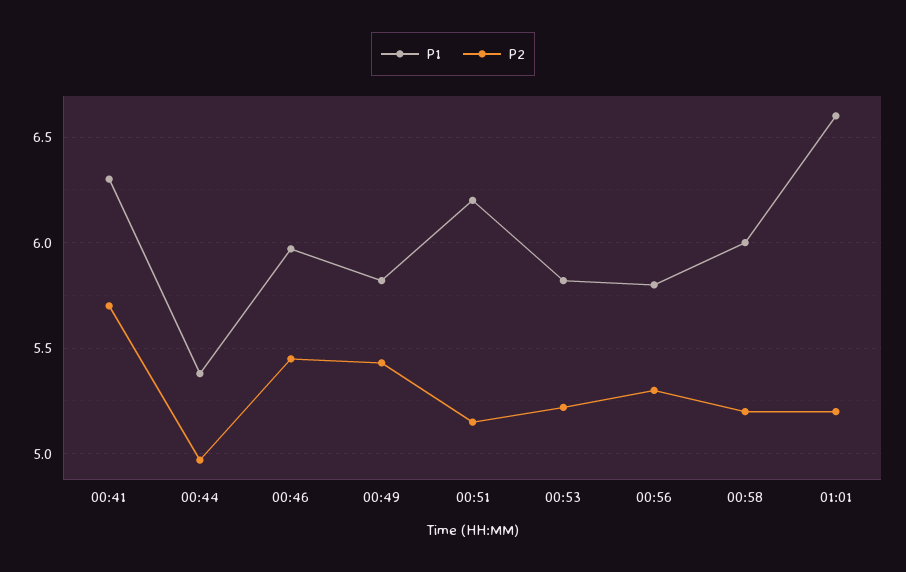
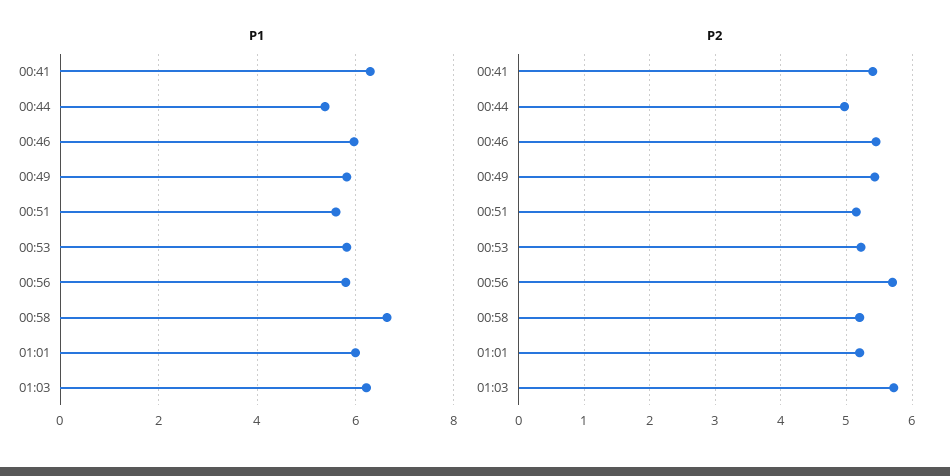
P2, 00:41: 5.7 -> 5.4
P1, 00:51: 6.2 -> 5.6
P2, 00:56: 5.3 -> 5.7
P1, 00:58: 6 -> 6.6
P1, 01:01: 6.6 -> 6
P1, 01:03: none -> 6.2
P2, 01:03: none -> 5.7

